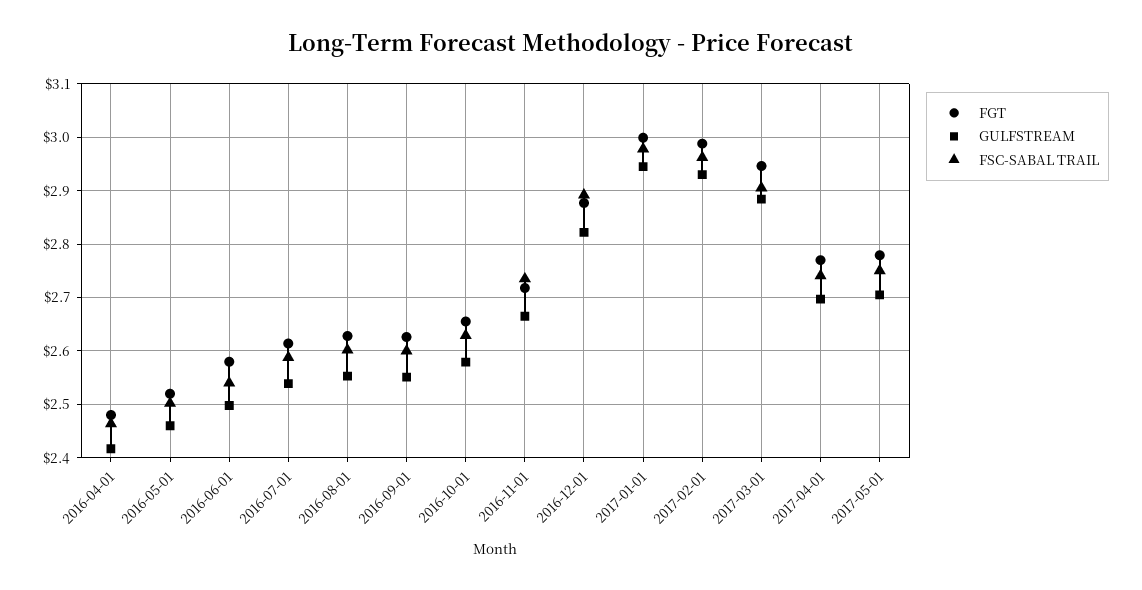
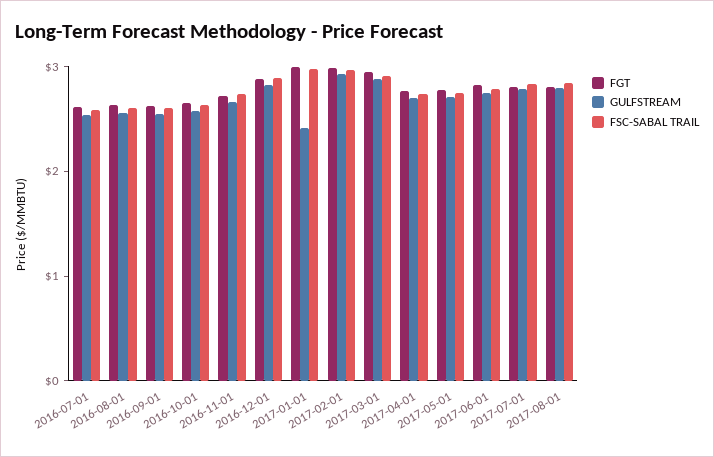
FGT, 2016-04-01: 2.48 -> none
GULFSTREAM, 2016-04-01: 2.42 -> none
FSC-SABAL TRAIL, 2016-04-01: 2.46 -> none
FGT, 2016-05-01: 2.52 -> none
GULFSTREAM, 2016-05-01: 2.46 -> none
FSC-SABAL TRAIL, 2016-05-01: 2.5 -> none
FGT, 2016-06-01: 2.58 -> none
GULFSTREAM, 2016-06-01: 2.5 -> none
FSC-SABAL TRAIL, 2016-06-01: 2.54 -> none
GULFSTREAM, 2017-01-01: 2.94 -> 2.4
FGT, 2017-06-01: none -> 2.8
GULFSTREAM, 2017-06-01: none -> 2.8
FSC-SABAL TRAIL, 2017-06-01: none -> 2.8
FGT, 2017-07-01: none -> 2.8
GULFSTREAM, 2017-07-01: none -> 2.8
FSC-SABAL TRAIL, 2017-07-01: none -> 2.8
FGT, 2017-08-01: none -> 2.8
GULFSTREAM, 2017-08-01: none -> 2.8
FSC-SABAL TRAIL, 2017-08-01: none -> 2.8

